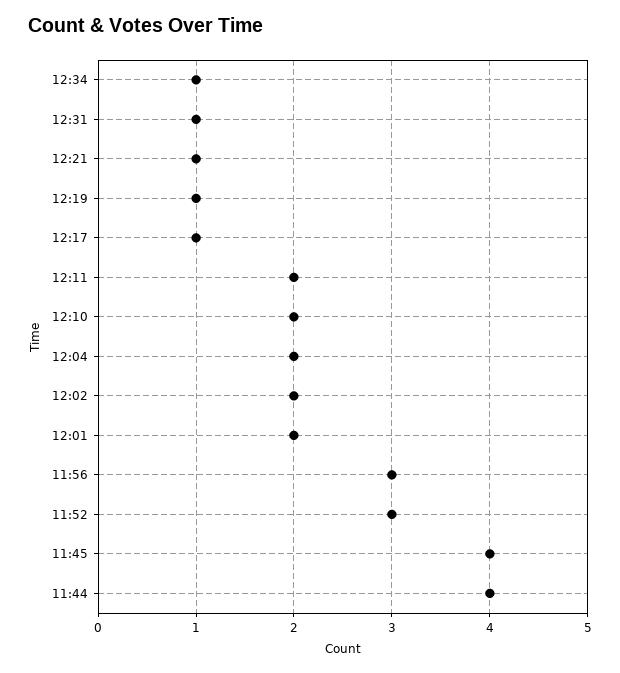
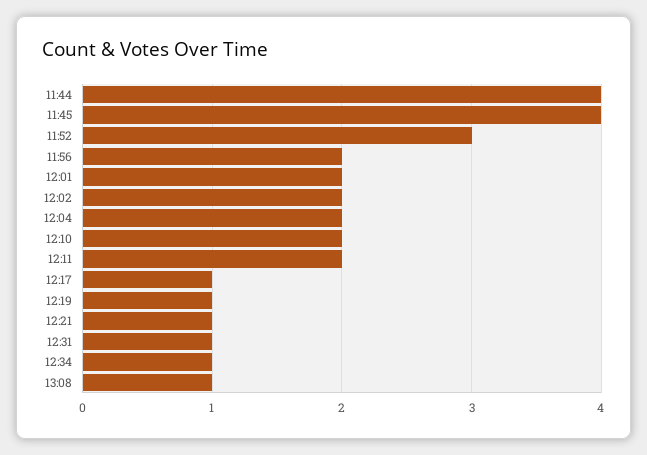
11:56: 3 -> 2
13:08: none -> 1

